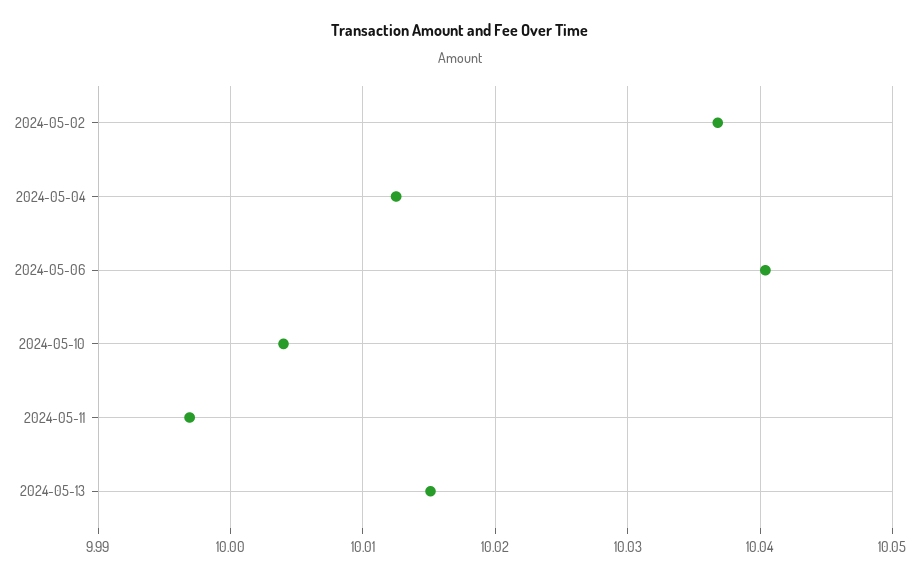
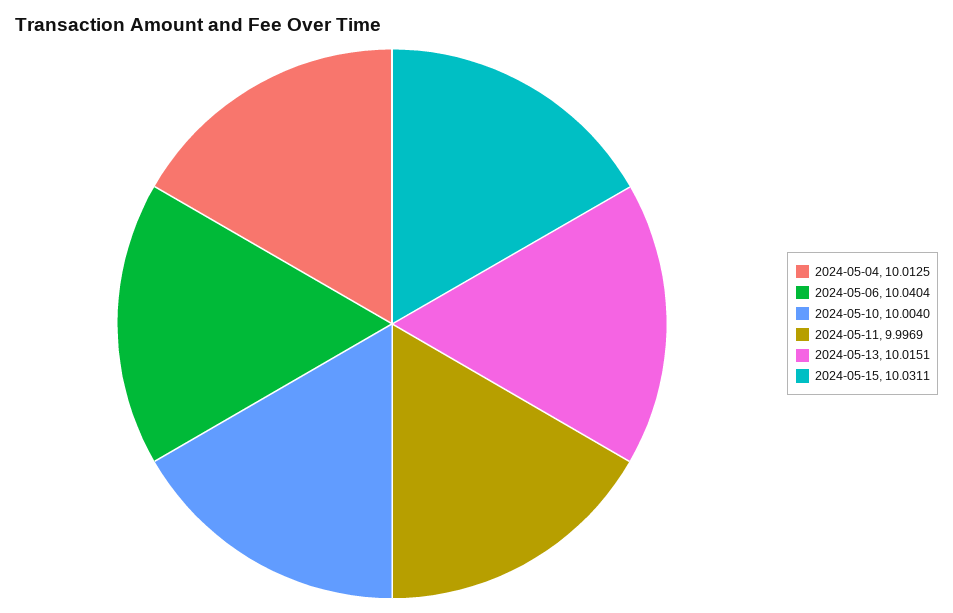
2024-05-02: 10.037 -> none
2024-05-15: none -> 10.0311

